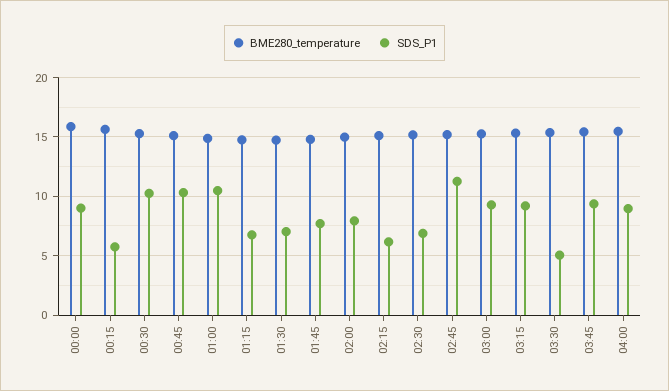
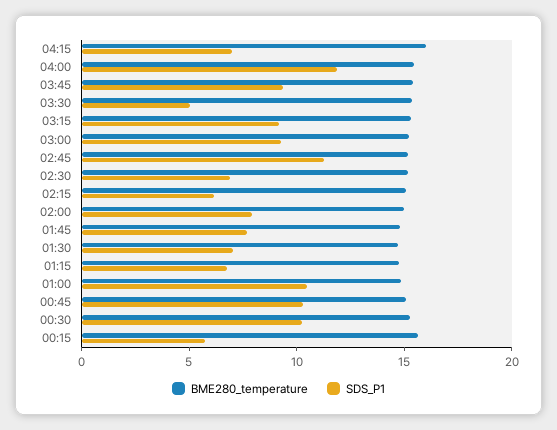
BME280_temperature, 00:00: 16 -> none
SDS_P1, 00:00: 9 -> none
SDS_P1, 04:00: 9 -> 12
BME280_temperature, 04:15: none -> 16
SDS_P1, 04:15: none -> 7

